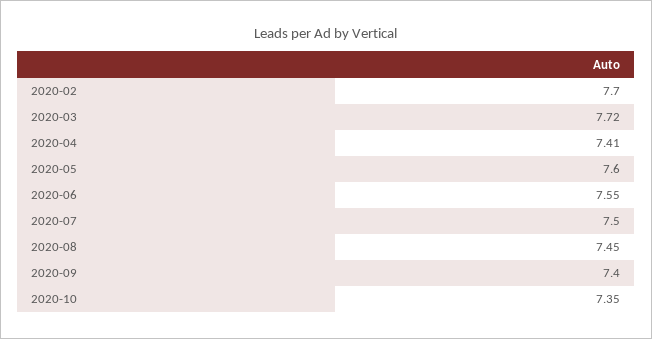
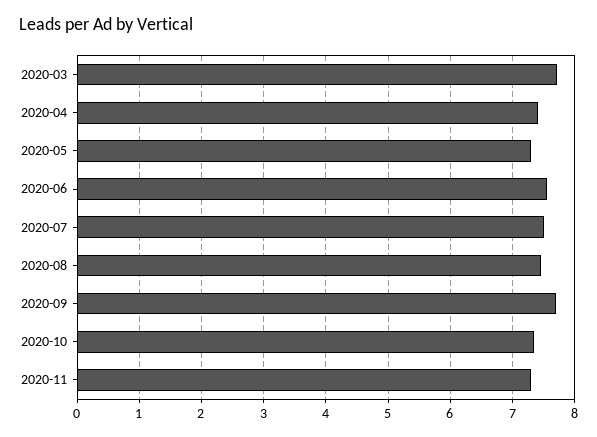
2020-02: 7.7 -> none
2020-05: 7.6 -> 7.3
2020-09: 7.4 -> 7.7
2020-11: none -> 7.3

